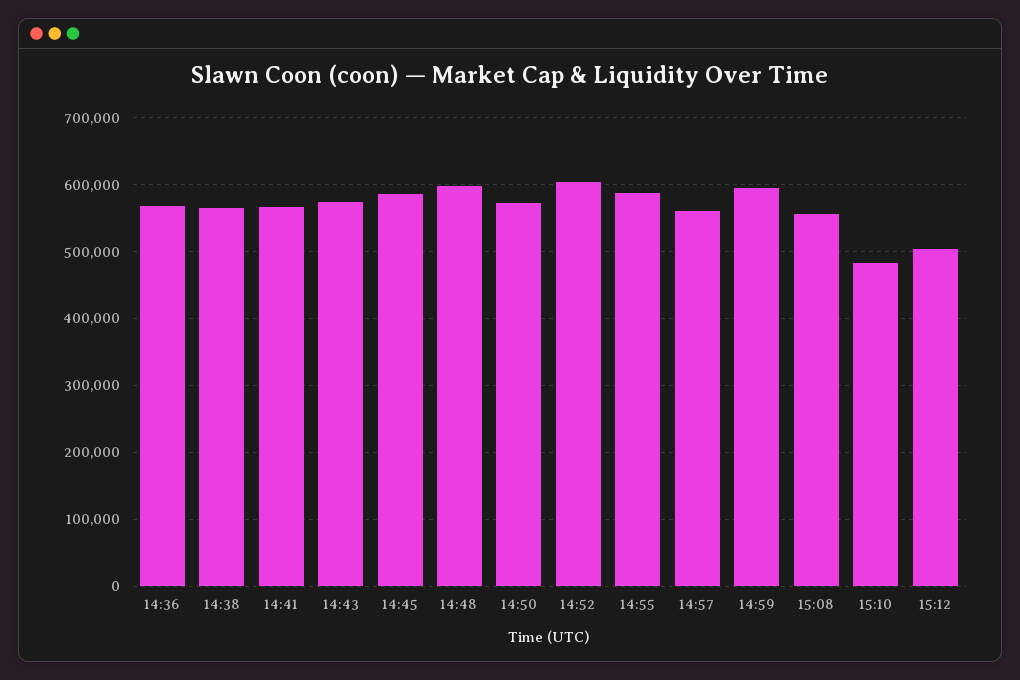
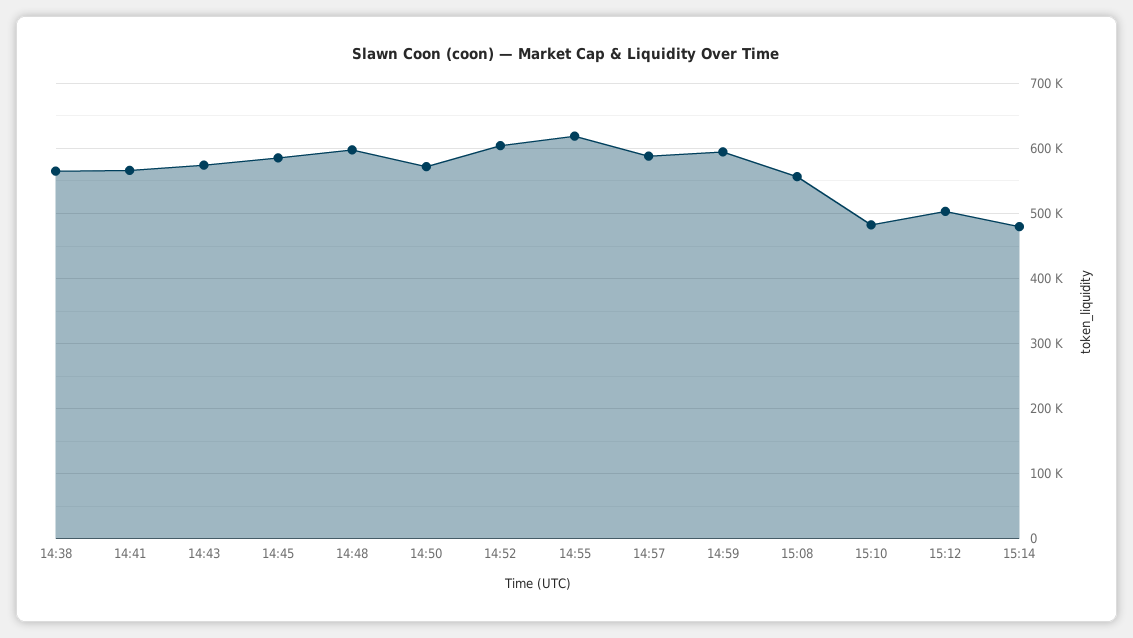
14:36: 570000 -> none
14:55: 590000 -> 620000
14:57: 560000 -> 590000
15:14: none -> 480000

